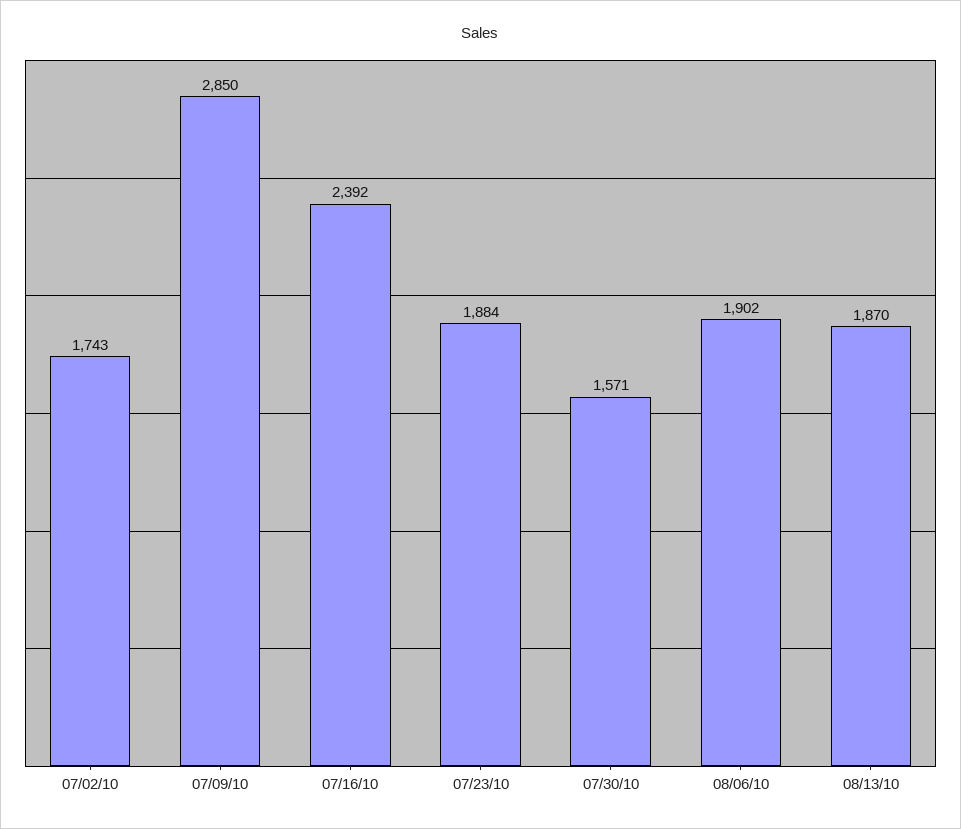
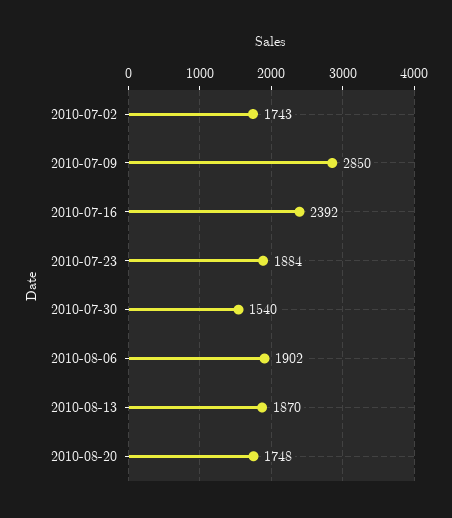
07/30/10: 1571 -> 1540
2010-08-20: none -> 1748

